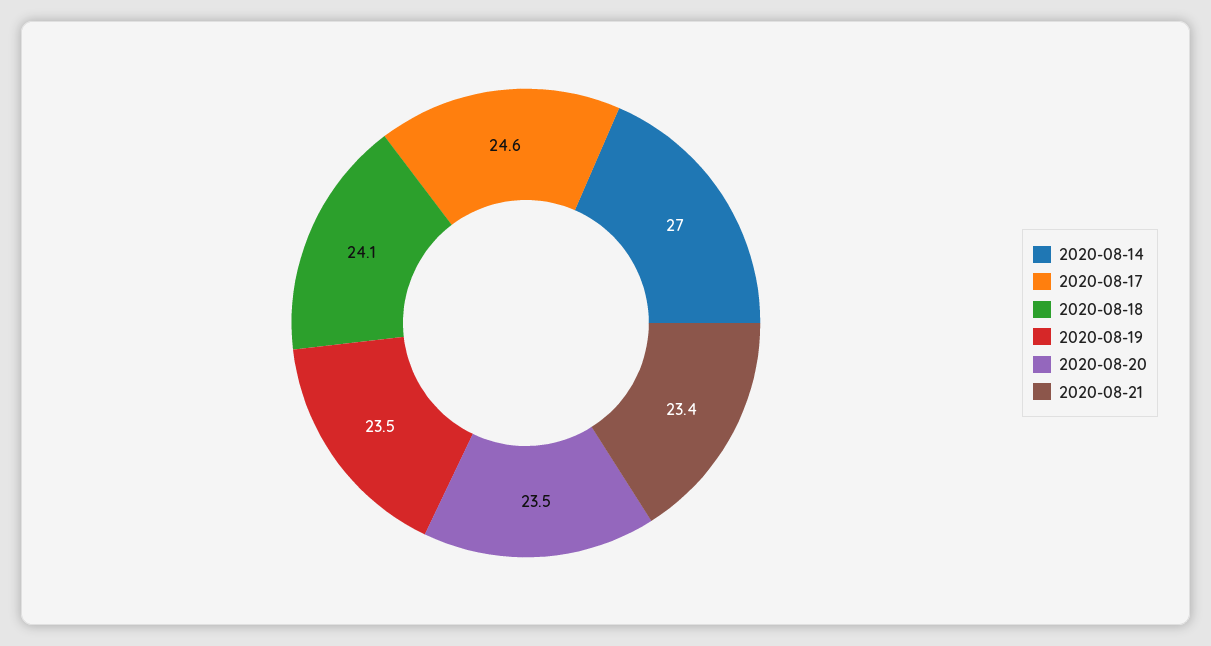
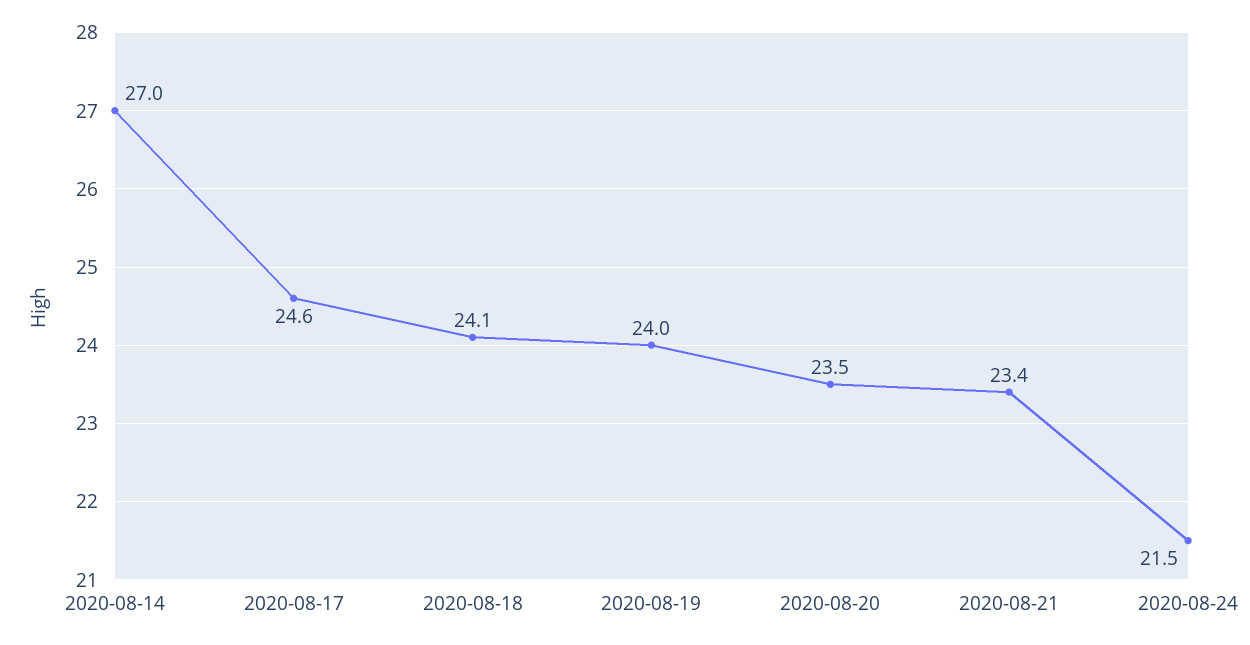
2020-08-19: 23.5 -> 24
2020-08-24: none -> 21.5

